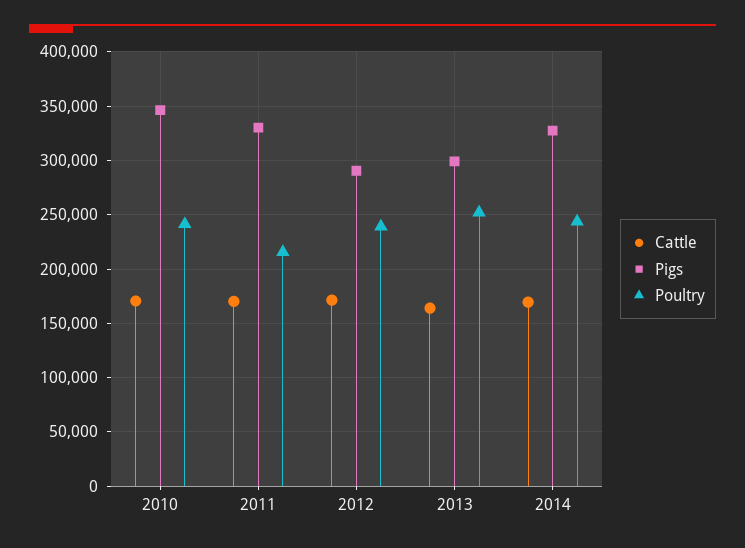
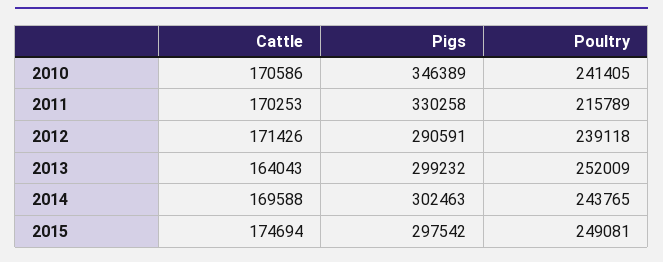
Pigs, 2014: 330000 -> 302463
Cattle, 2015: none -> 174694
Pigs, 2015: none -> 297542
Poultry, 2015: none -> 249081

